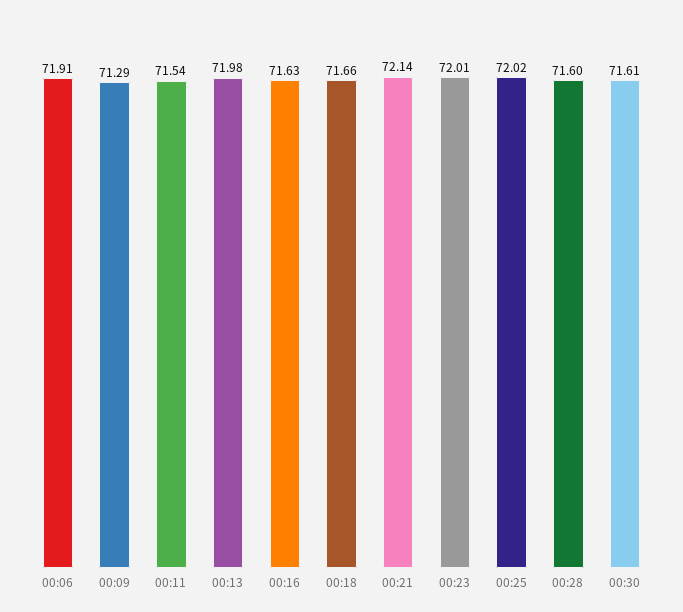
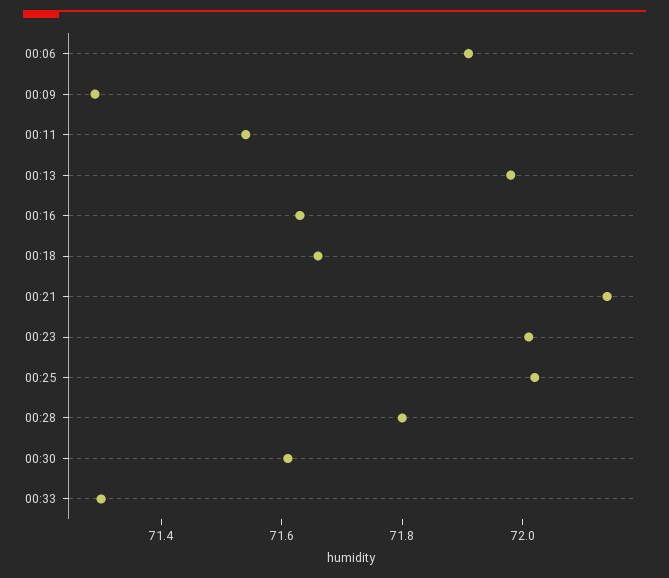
00:28: 71.6 -> 71.8
00:33: none -> 71.3

